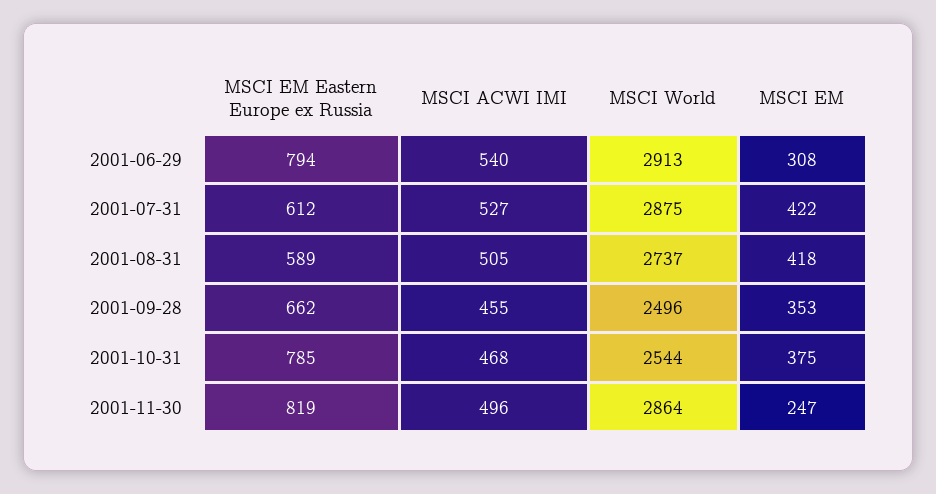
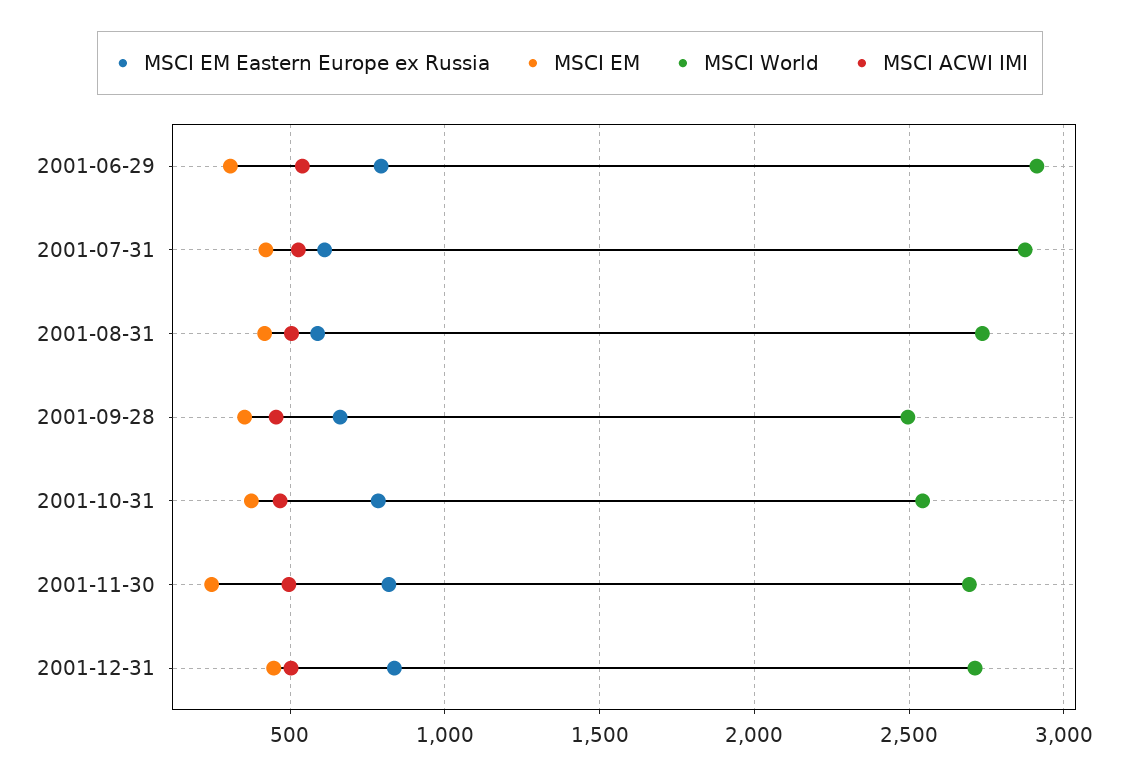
MSCI World, 2001-11-30: 2864 -> 2700
MSCI EM Eastern Europe ex Russia, 2001-12-31: none -> 850
MSCI EM, 2001-12-31: none -> 450
MSCI World, 2001-12-31: none -> 2700
MSCI ACWI IMI, 2001-12-31: none -> 500

